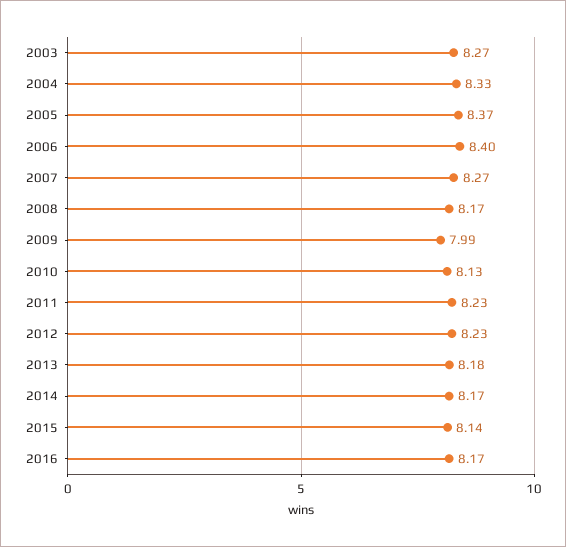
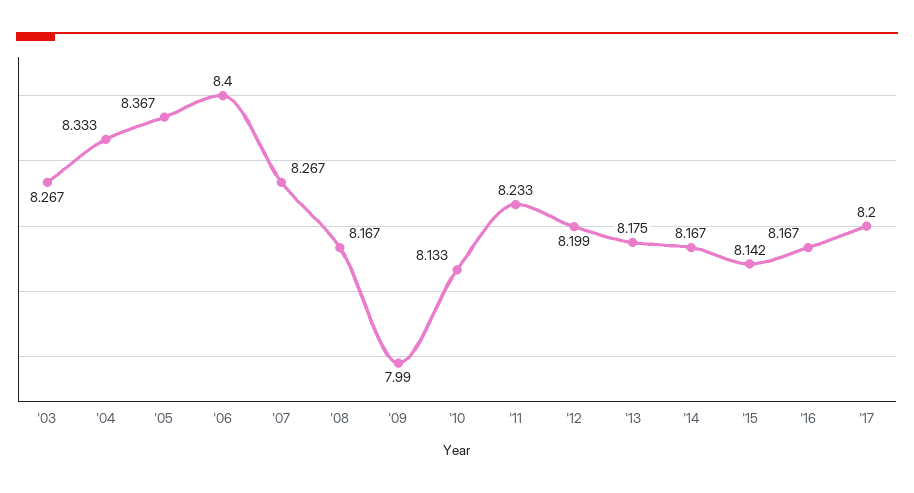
2012: 8.23 -> 8.199
'17: none -> 8.2

